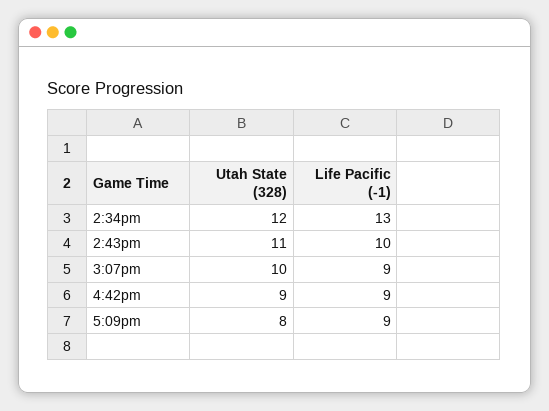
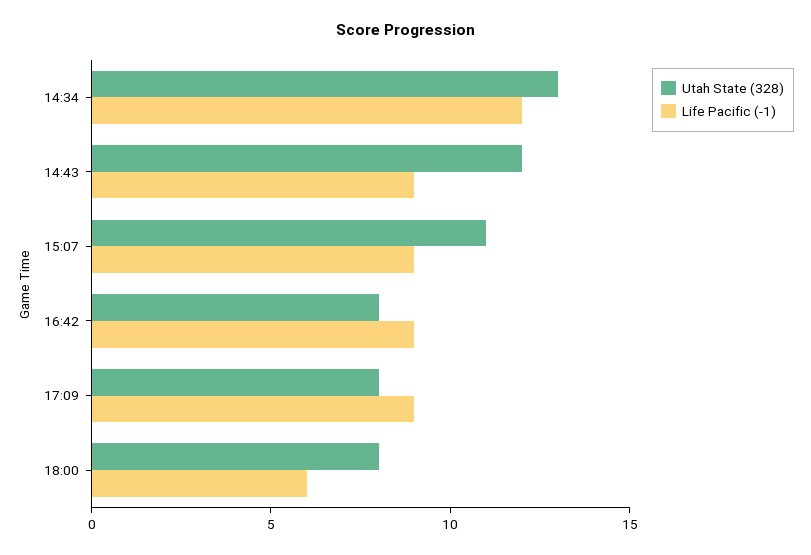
Utah State (328), 2:34pm: 12 -> 13
Life Pacific (-1), 2:34pm: 13 -> 12
Utah State (328), 2:43pm: 11 -> 12
Life Pacific (-1), 2:43pm: 10 -> 9
Utah State (328), 3:07pm: 10 -> 11
Utah State (328), 4:42pm: 9 -> 8
Utah State (328), 18:00: none -> 8
Life Pacific (-1), 18:00: none -> 6

